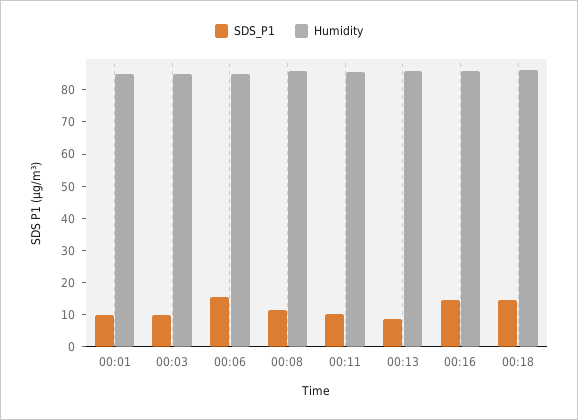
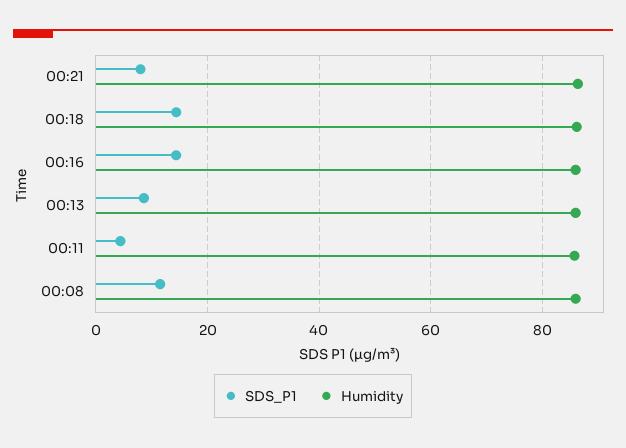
SDS_P1, 00:01: 10 -> none
Humidity, 00:01: 85 -> none
SDS_P1, 00:03: 10 -> none
Humidity, 00:03: 85 -> none
SDS_P1, 00:06: 15 -> none
Humidity, 00:06: 85 -> none
SDS_P1, 00:11: 10 -> 4
SDS_P1, 00:21: none -> 8
Humidity, 00:21: none -> 86

